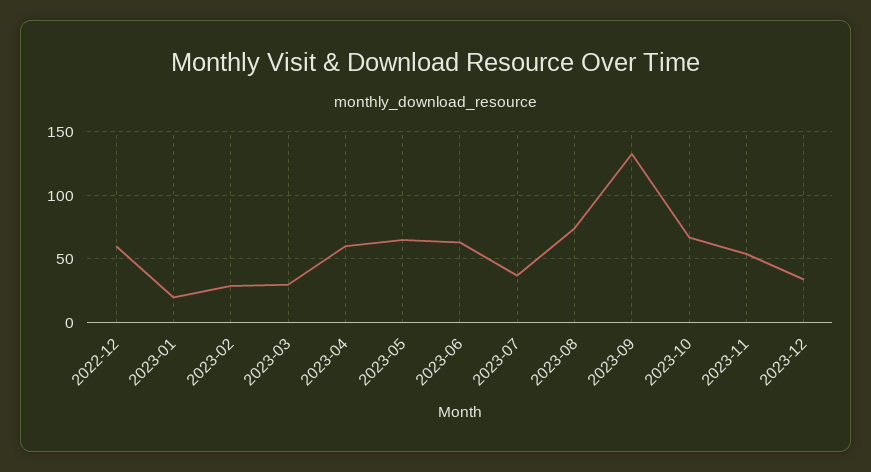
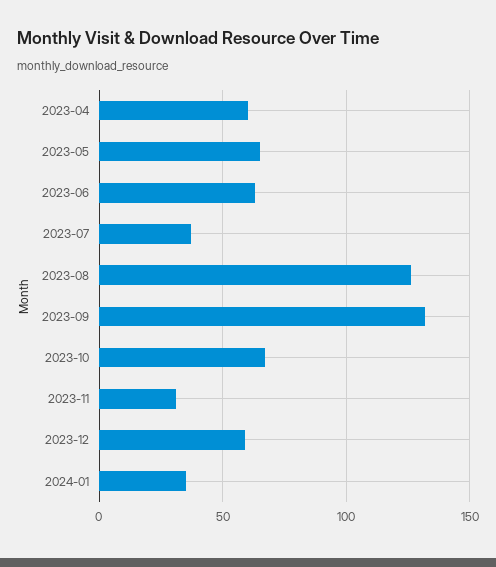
2022-12: 60 -> none
2023-01: 20 -> none
2023-02: 30 -> none
2023-03: 30 -> none
2023-08: 75 -> 125
2023-11: 55 -> 30
2023-12: 35 -> 60
2024-01: none -> 35

